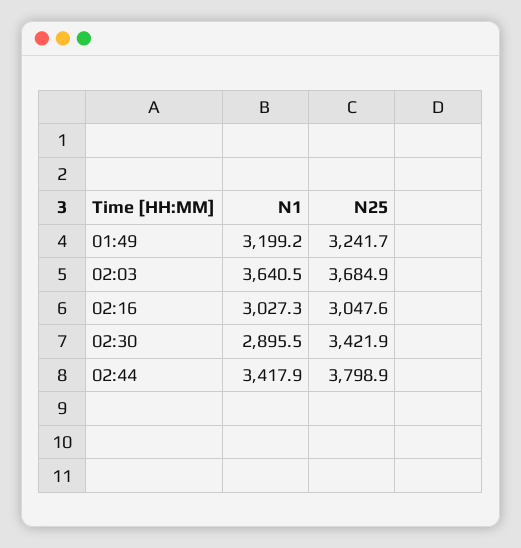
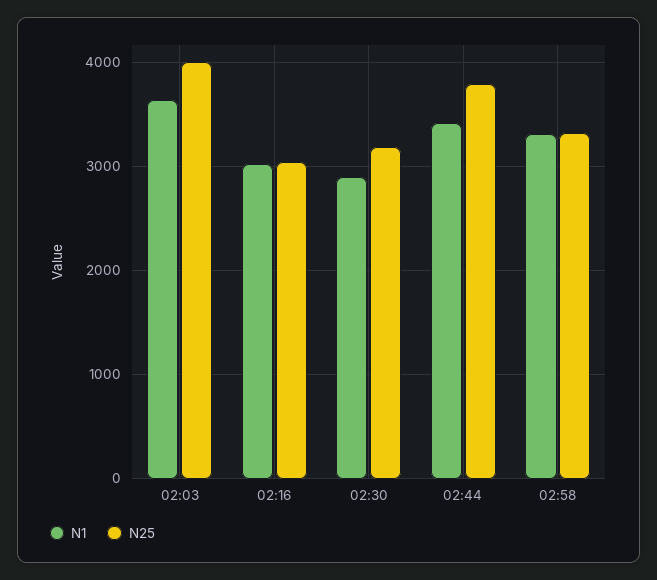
N1, 01:49: 3199.2 -> none
N25, 01:49: 3241.7 -> none
N25, 02:03: 3684.9 -> 4000
N25, 02:30: 3421.9 -> 3200
N1, 02:58: none -> 3300
N25, 02:58: none -> 3300

